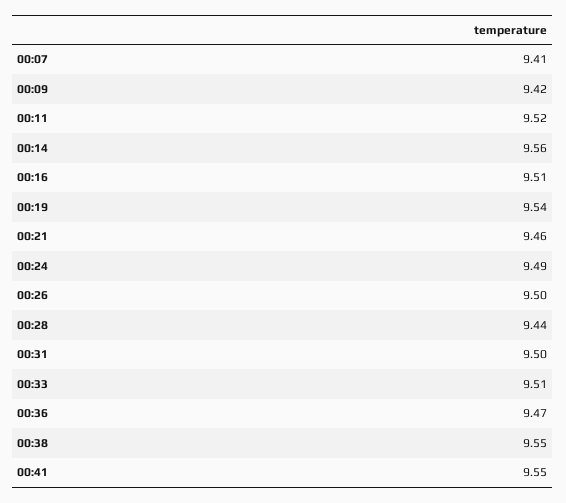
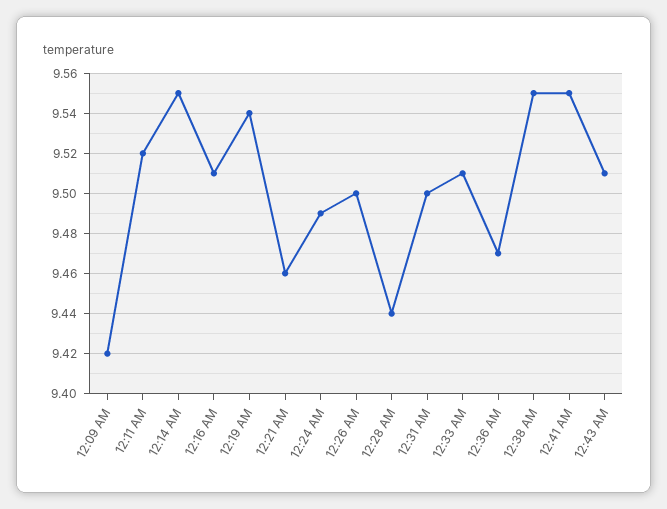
00:07: 9.41 -> none
00:14: 9.56 -> 9.55
12:43 AM: none -> 9.51

